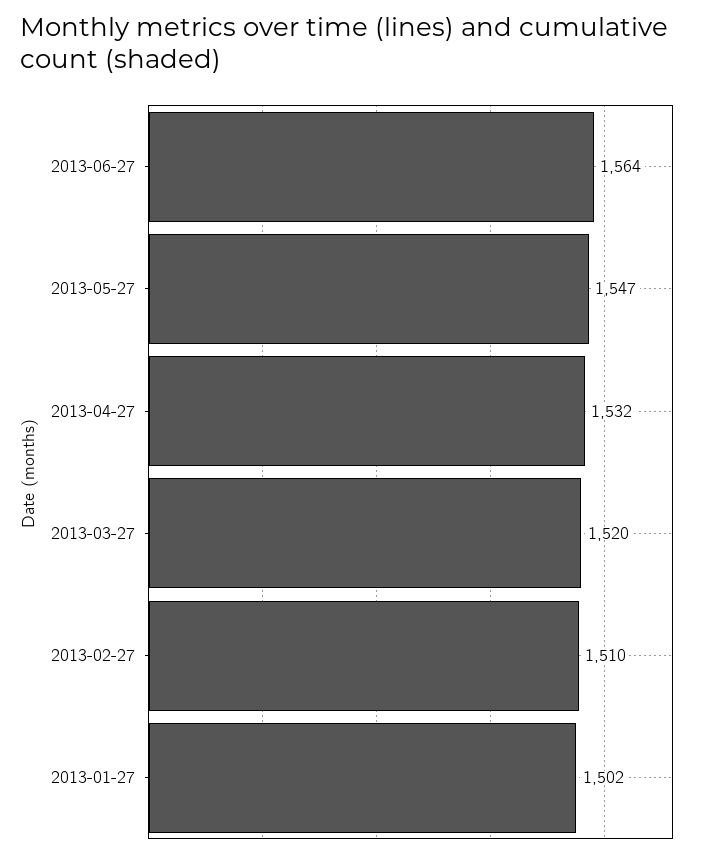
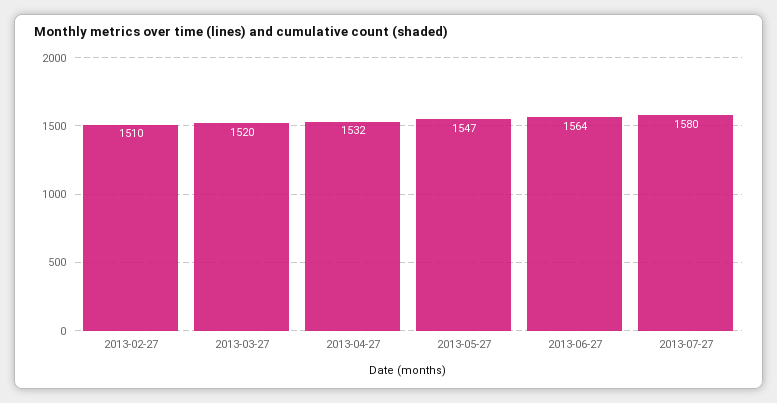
2013-01-27: 1502 -> none
2013-07-27: none -> 1580

